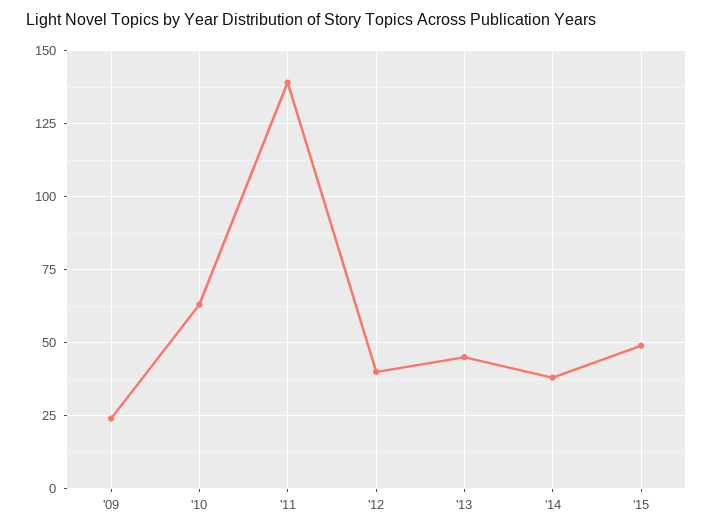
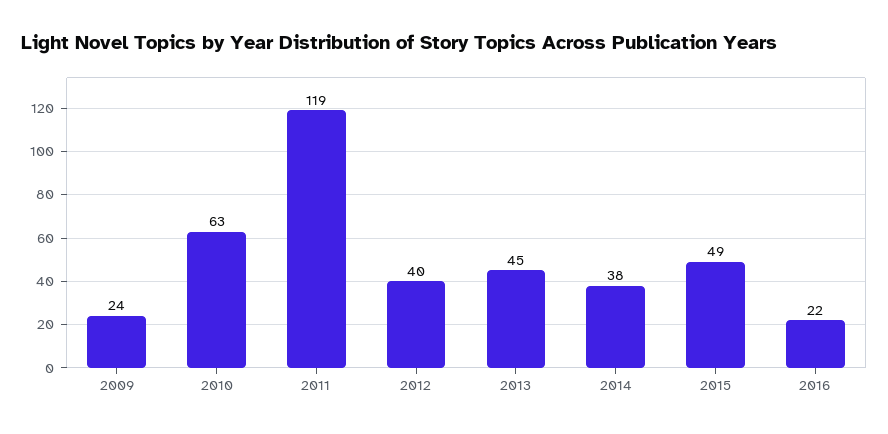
'11: 140 -> 119
2016: none -> 22

